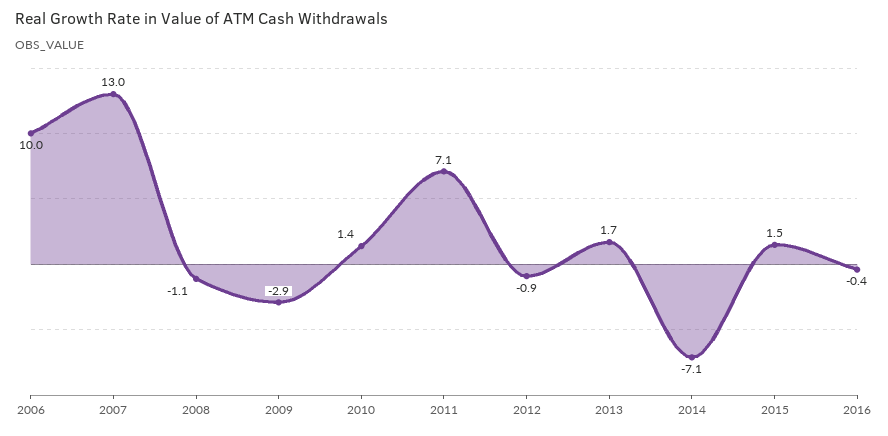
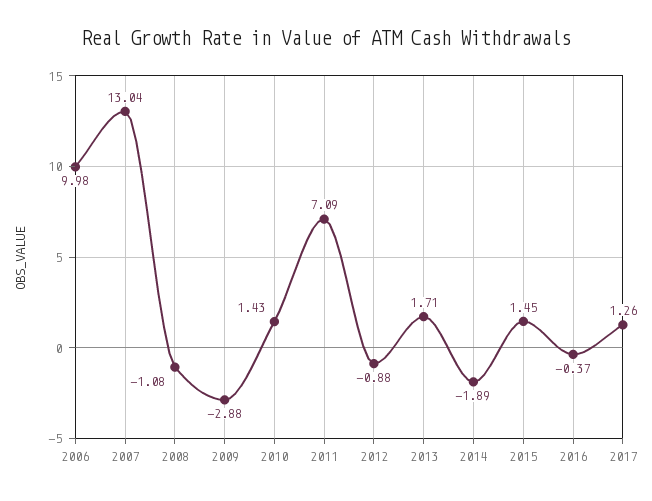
2014: -7.1 -> -1.89
2017: none -> 1.26

